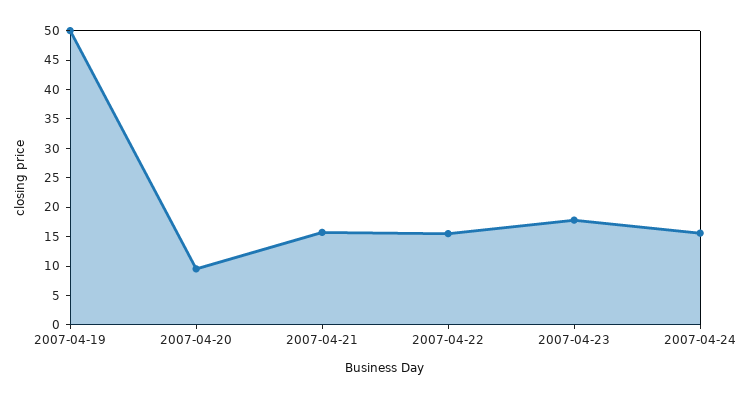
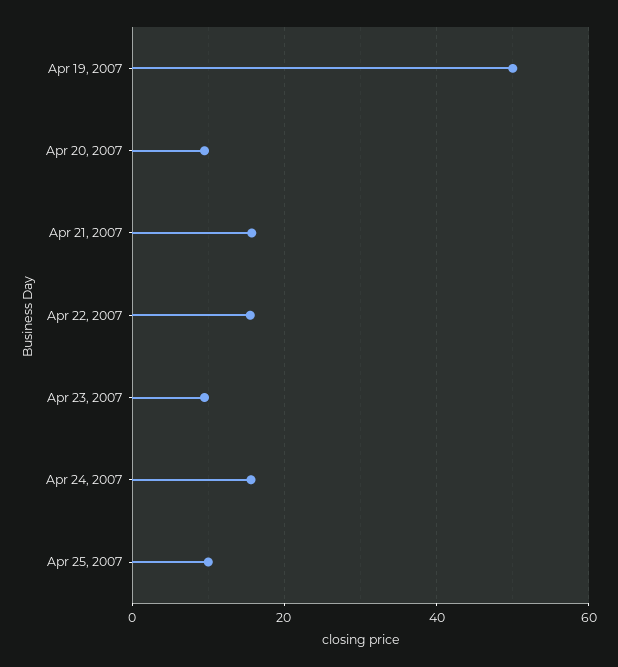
2007-04-23: 17.5 -> 10
Apr 25, 2007: none -> 10

